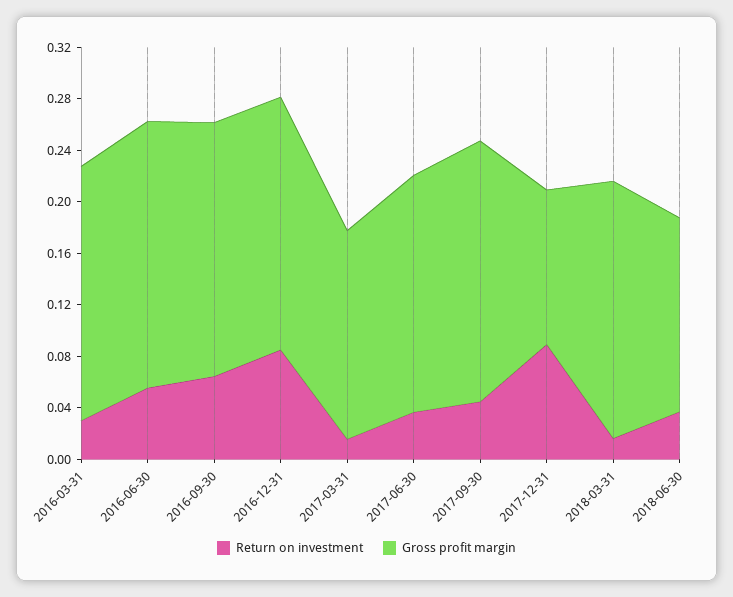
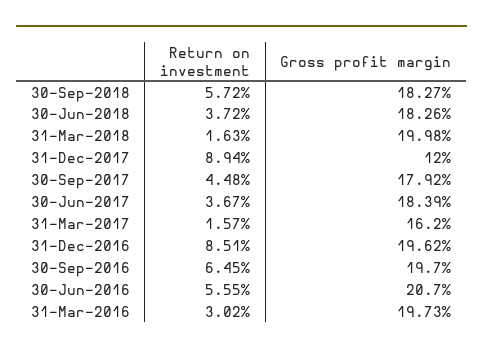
Gross profit margin, 2017-09-30: 0.2 -> 0.1792
Gross profit margin, 2018-06-30: 0.15 -> 0.1826
Return on investment, 30-Sep-2018: none -> 0.0572
Gross profit margin, 30-Sep-2018: none -> 0.1827

